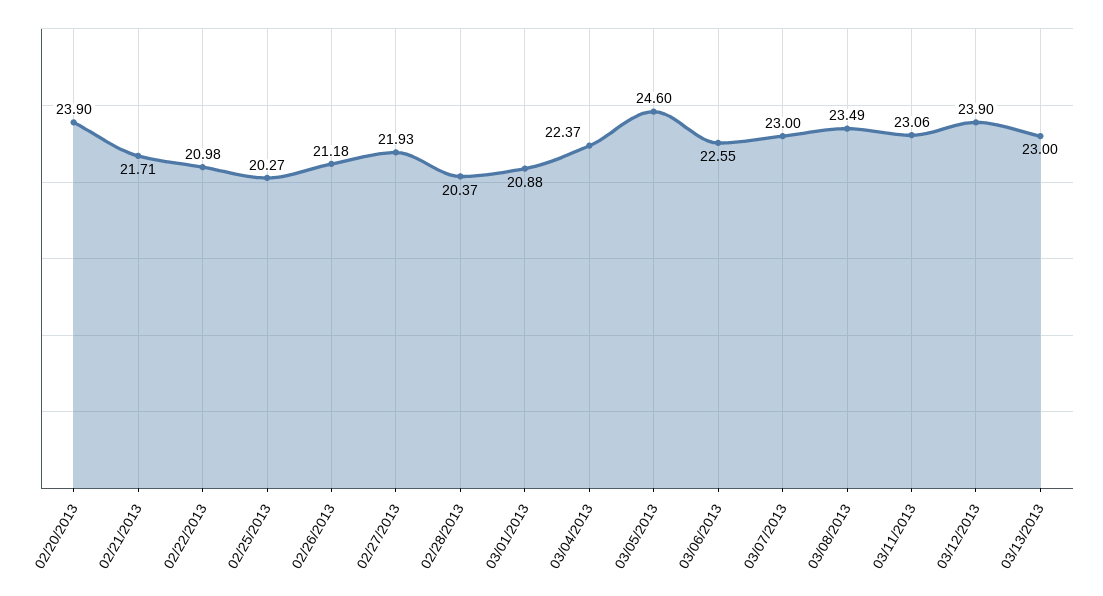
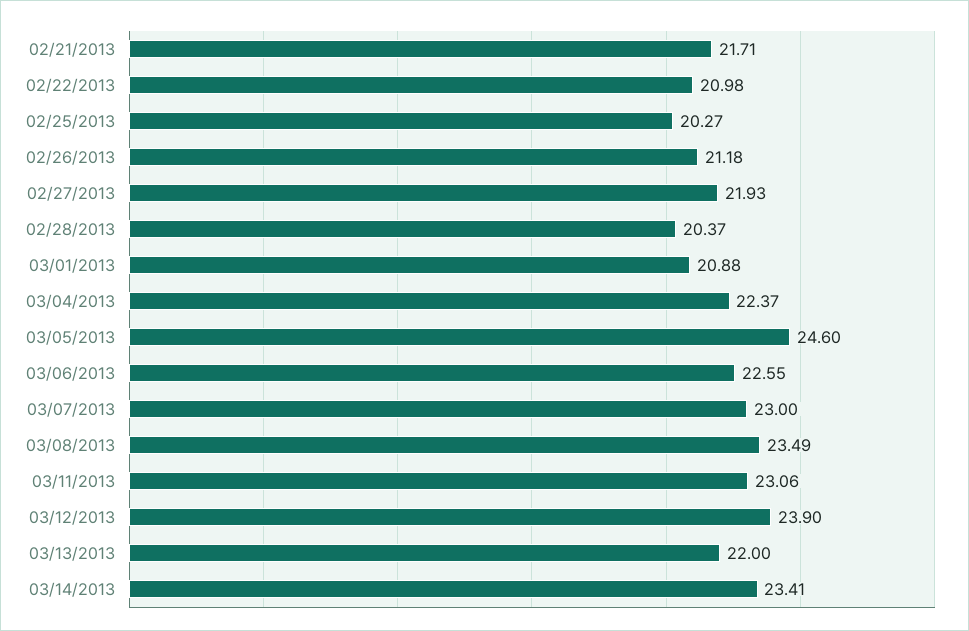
02/20/2013: 23.9 -> none
03/13/2013: 23 -> 22
03/14/2013: none -> 23.41

